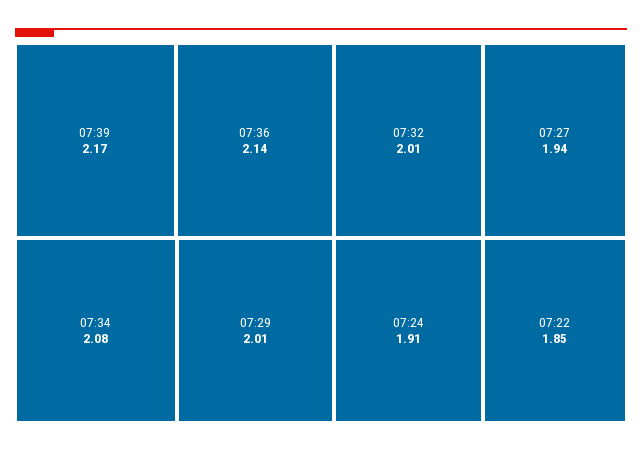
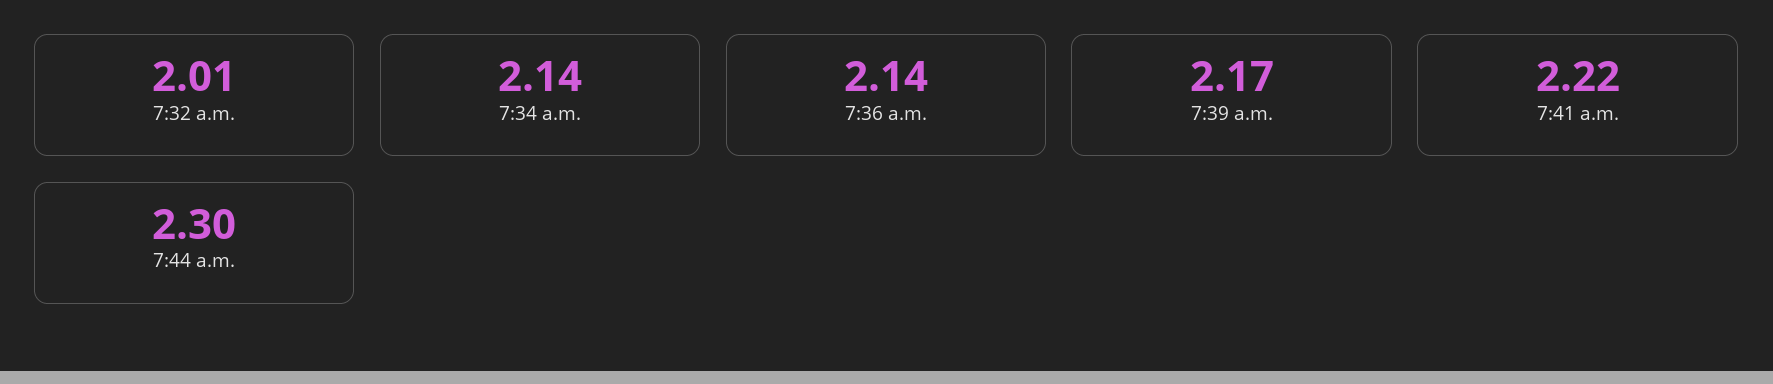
07:34: 2.08 -> 2.14
07:29: 2.01 -> none
07:27: 1.94 -> none
07:24: 1.91 -> none
07:22: 1.85 -> none
7:41 a.m.: none -> 2.22
7:44 a.m.: none -> 2.3

